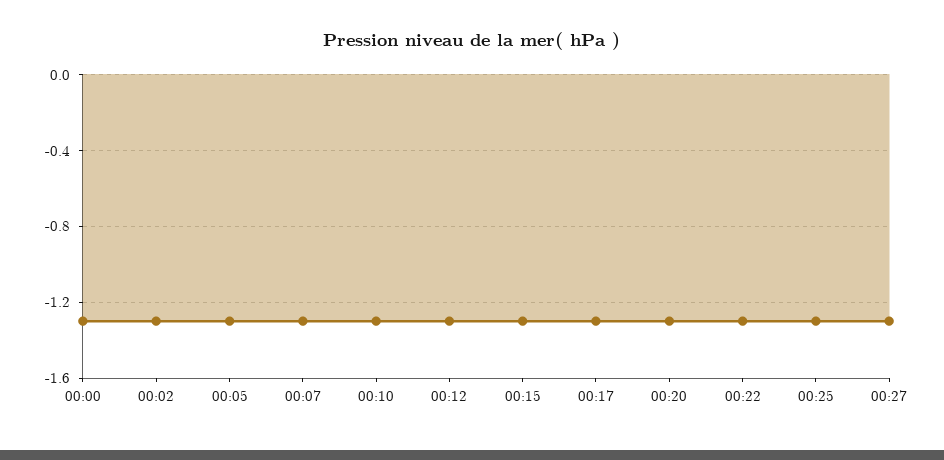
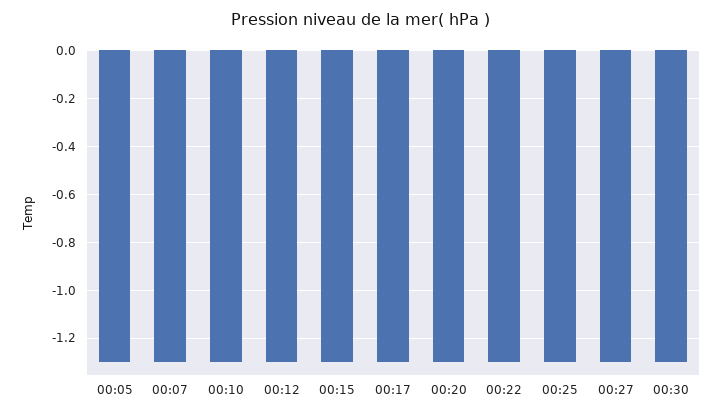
00:00: -1.3 -> none
00:02: -1.3 -> none
00:30: none -> -1.3

